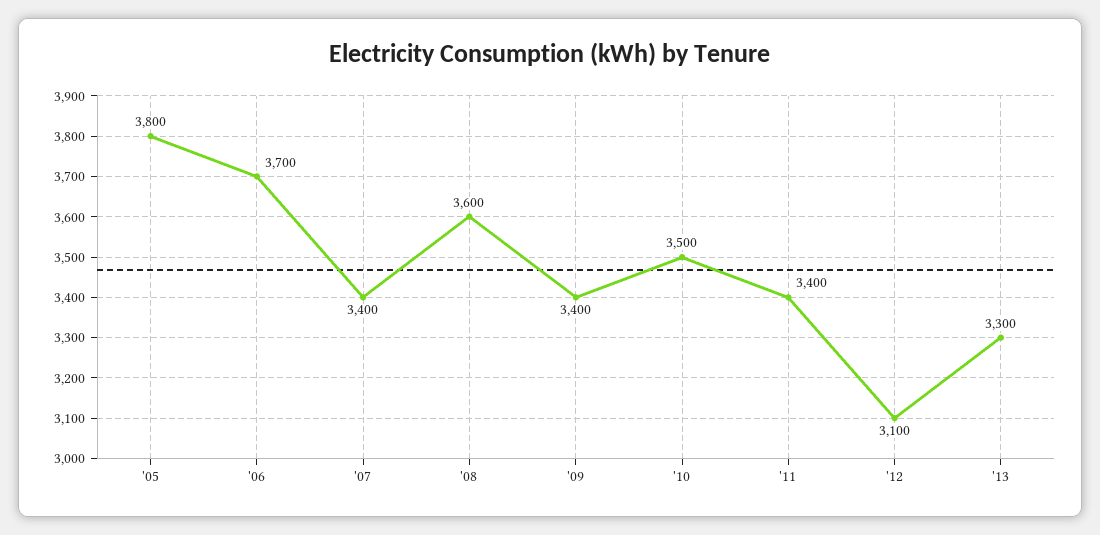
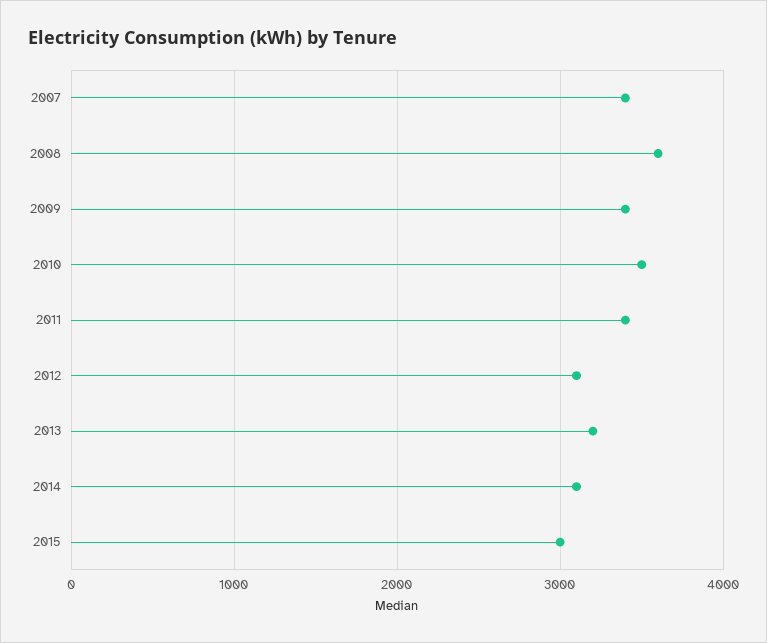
'05: 3800 -> none
'06: 3700 -> none
'13: 3300 -> 3200
2014: none -> 3100
2015: none -> 3000

